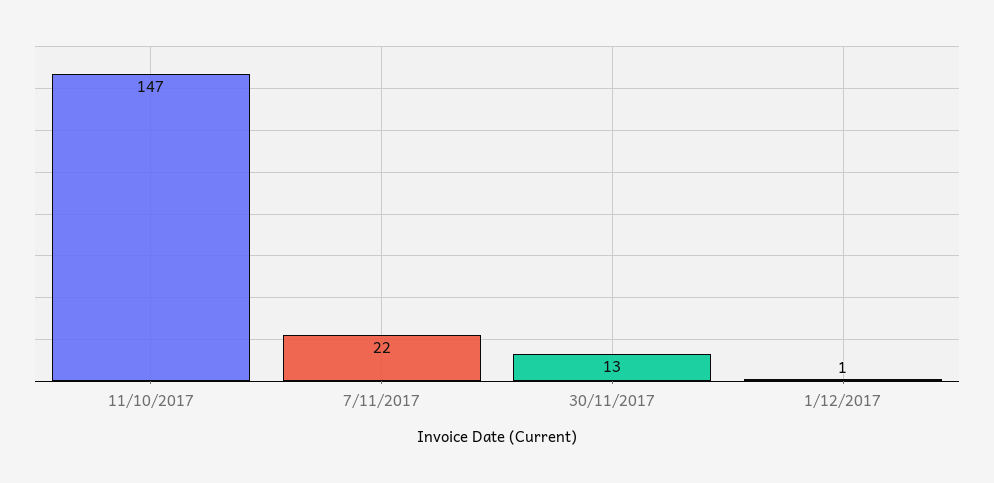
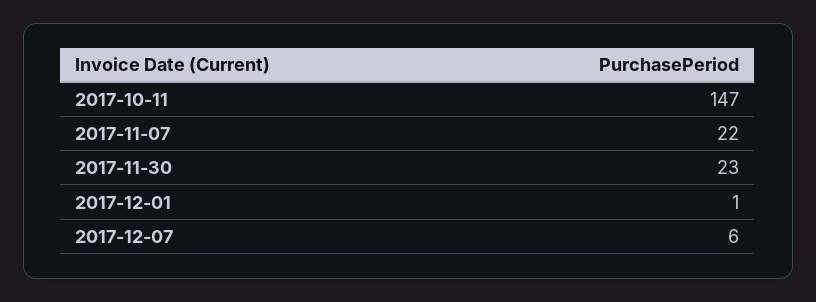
30/11/2017: 13 -> 23
2017-12-07: none -> 6

